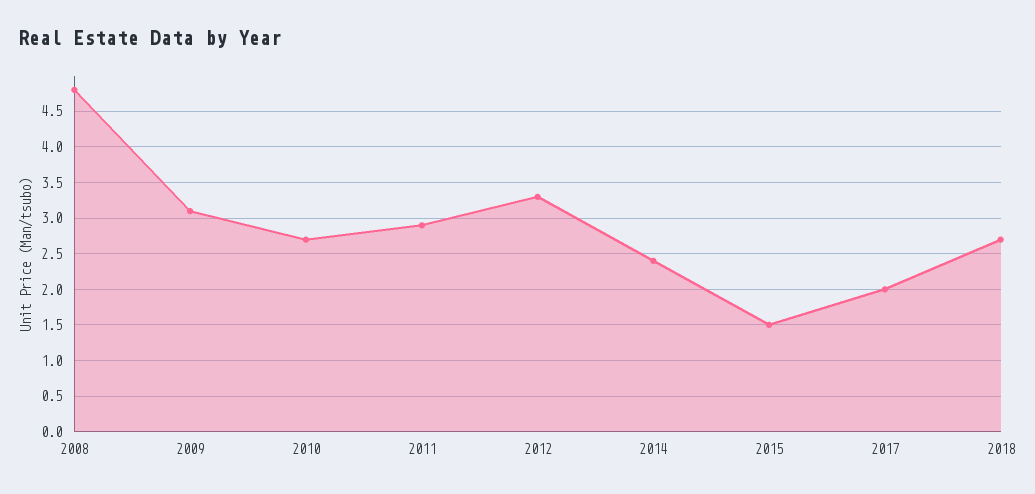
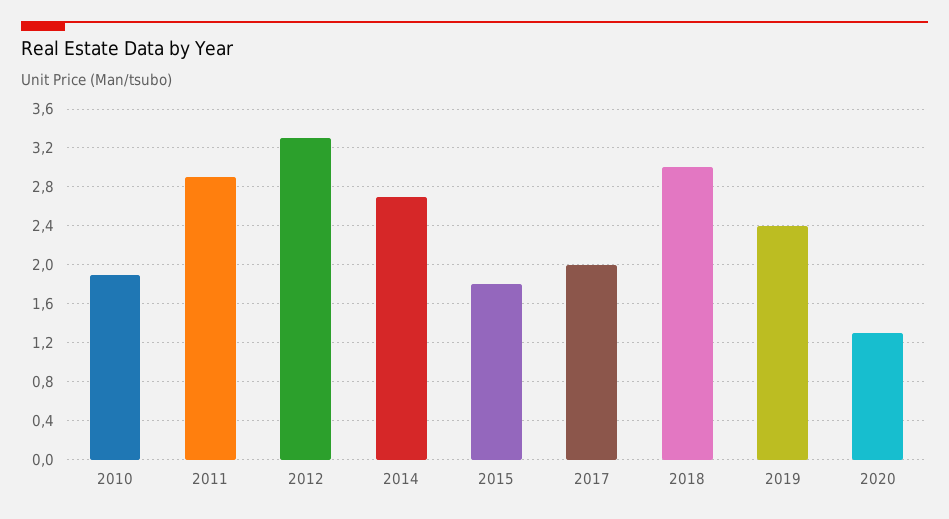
2008: 4.8 -> none
2009: 3.1 -> none
2010: 2.7 -> 1.9
2014: 2.4 -> 2.7
2015: 1.5 -> 1.8
2018: 2.7 -> 3
2019: none -> 2.4
2020: none -> 1.3

